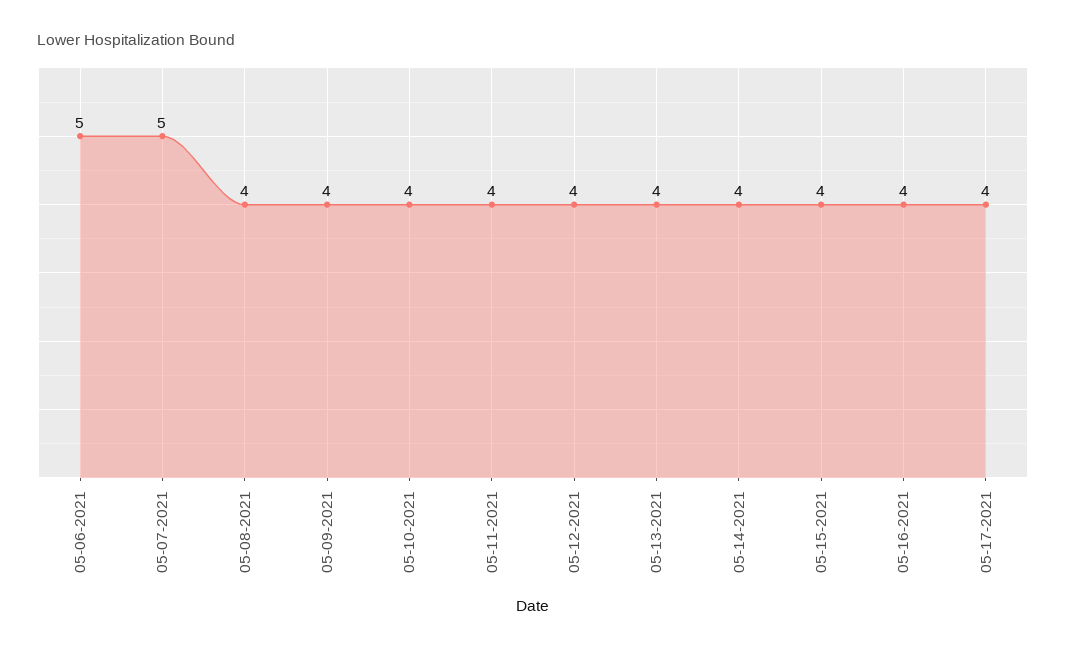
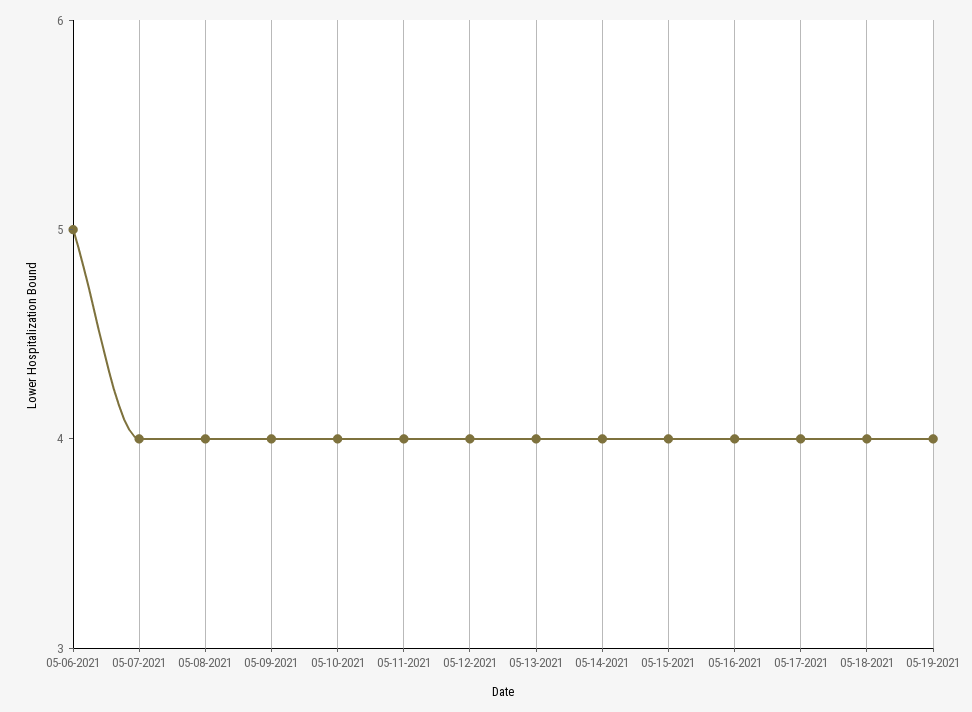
05-07-2021: 5 -> 4
05-18-2021: none -> 4
05-19-2021: none -> 4

